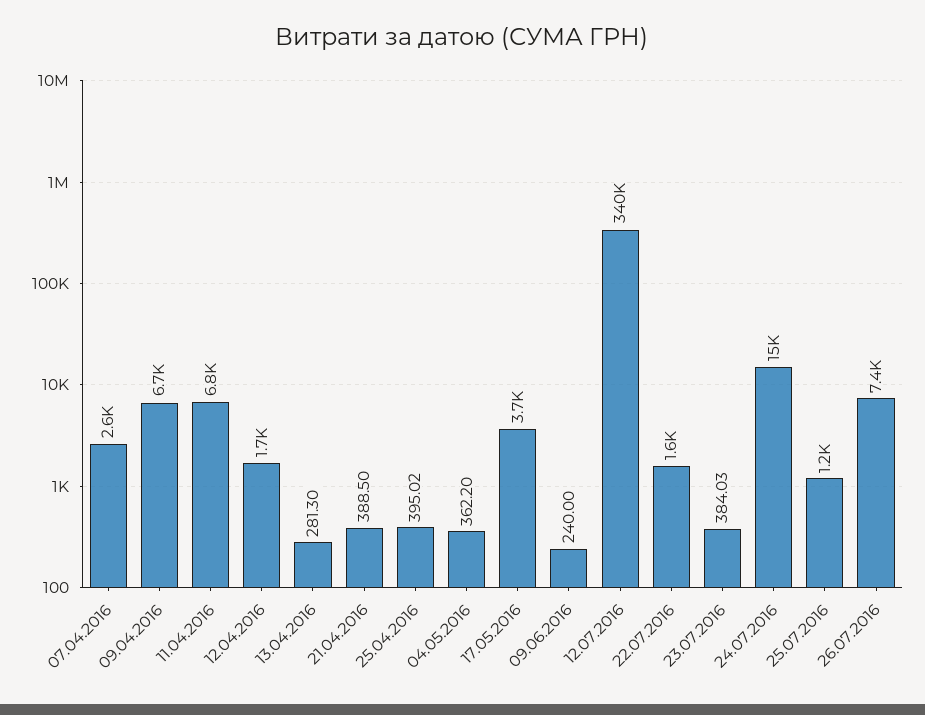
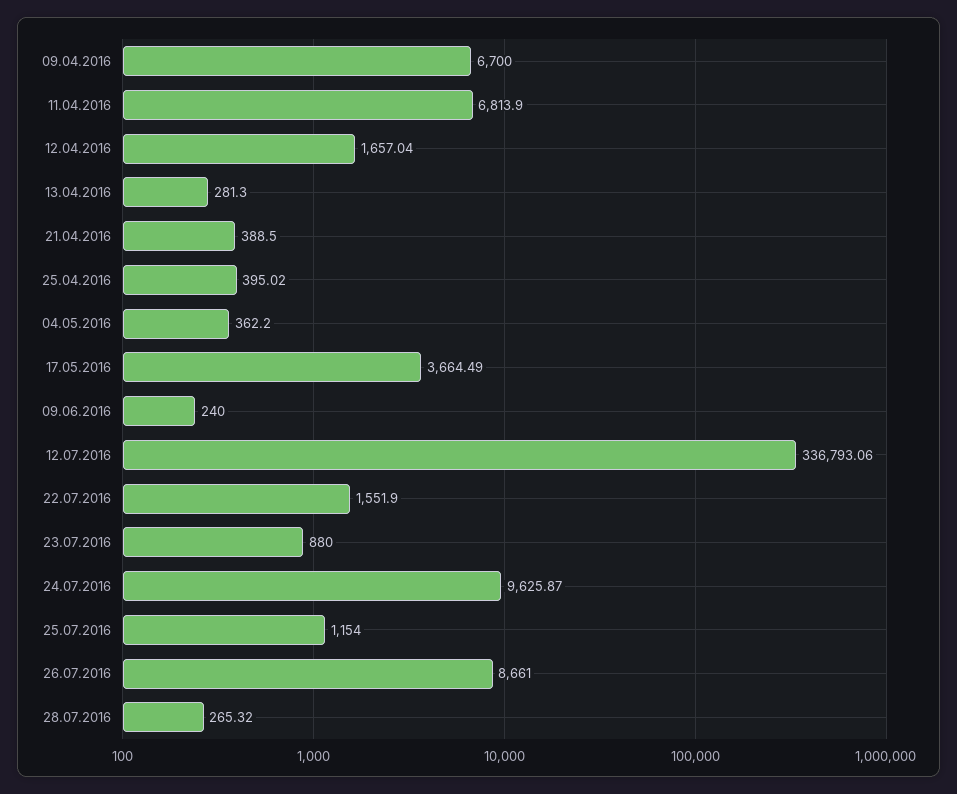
07.04.2016: 2600 -> none
12.07.2016: 340000 -> 336793.06
23.07.2016: 384.03 -> 880
24.07.2016: 15000 -> 9625.87
26.07.2016: 7400 -> 8661
28.07.2016: none -> 265.32

